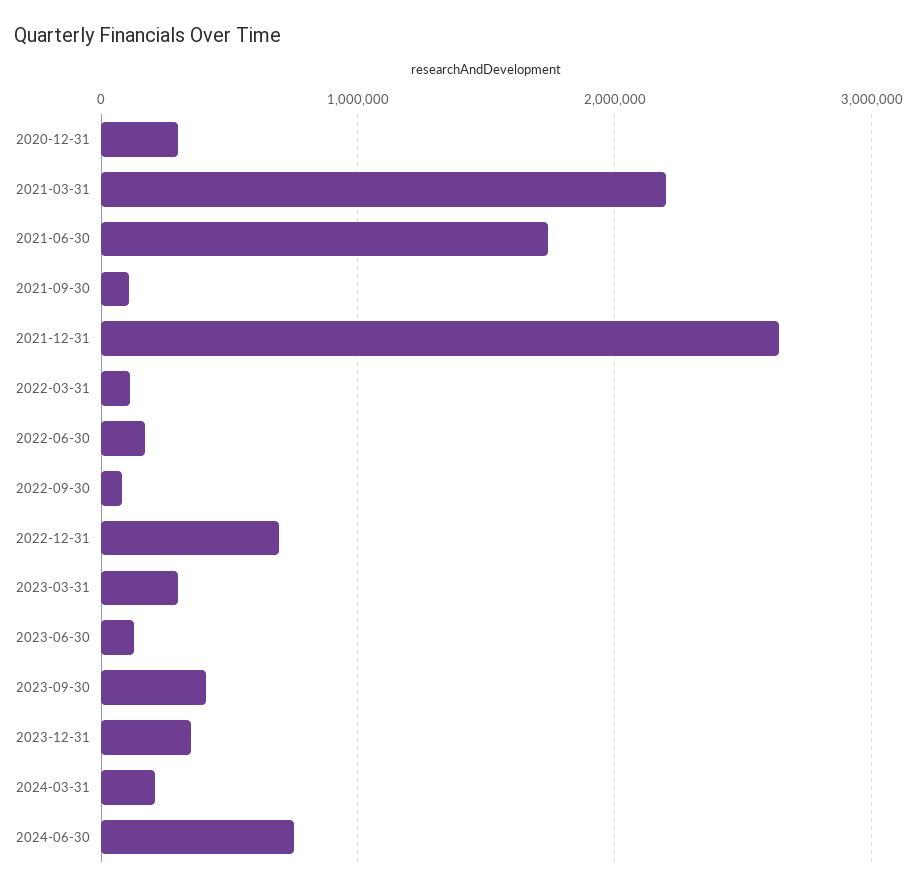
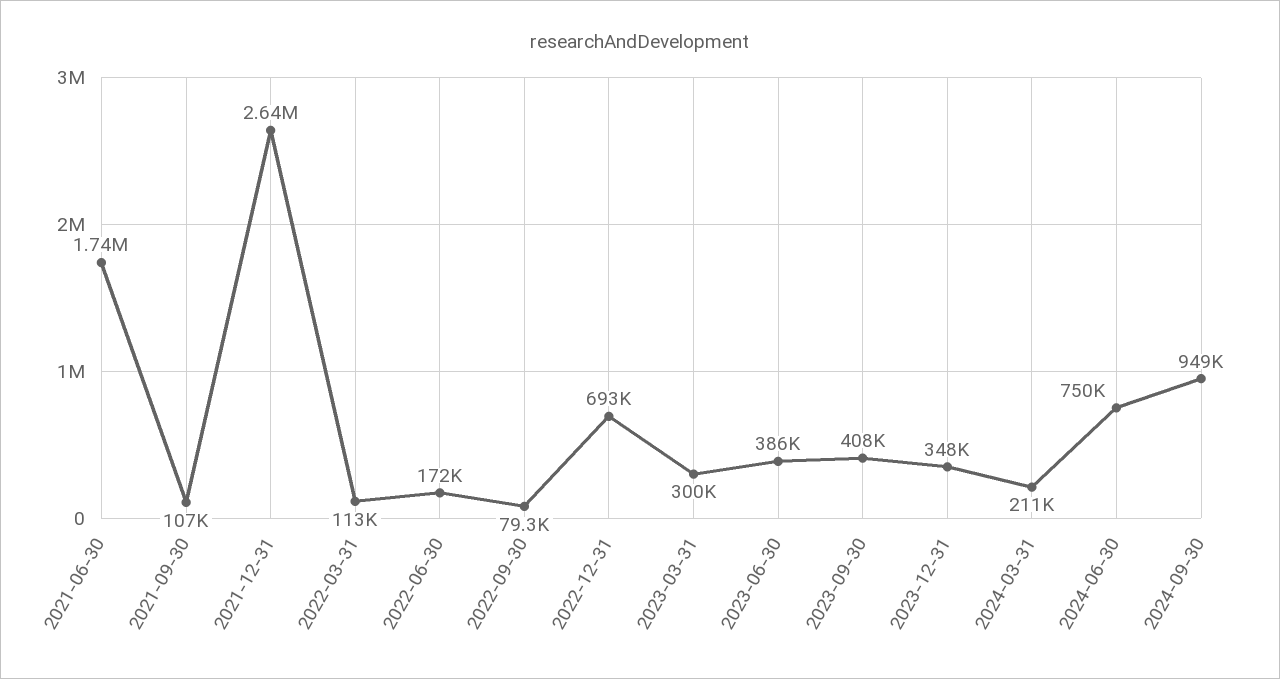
2020-12-31: 300000 -> none
2021-03-31: 2200000 -> none
2023-06-30: 100000 -> 386000
2024-09-30: none -> 949000

